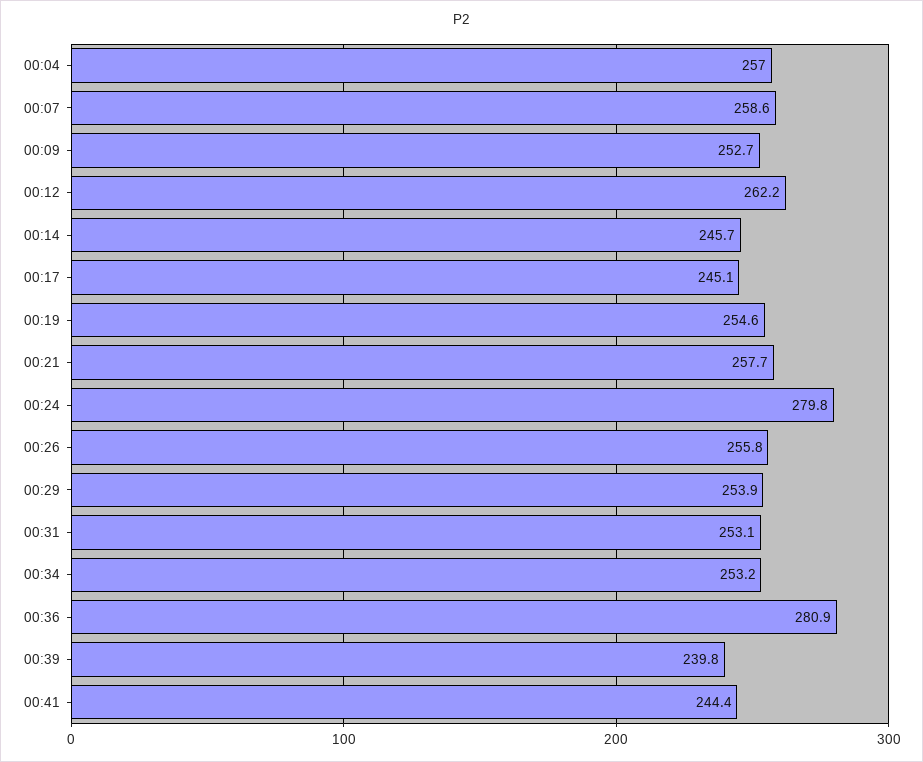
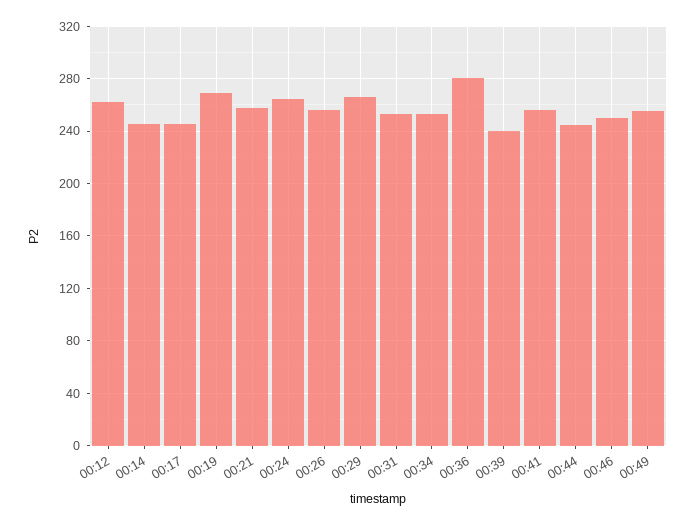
00:04: 257 -> none
00:07: 258.6 -> none
00:09: 252.7 -> none
00:19: 254.6 -> 270
00:24: 279.8 -> 265
00:29: 253.9 -> 265
00:41: 244.4 -> 255
00:44: none -> 245
00:46: none -> 250
00:49: none -> 255

